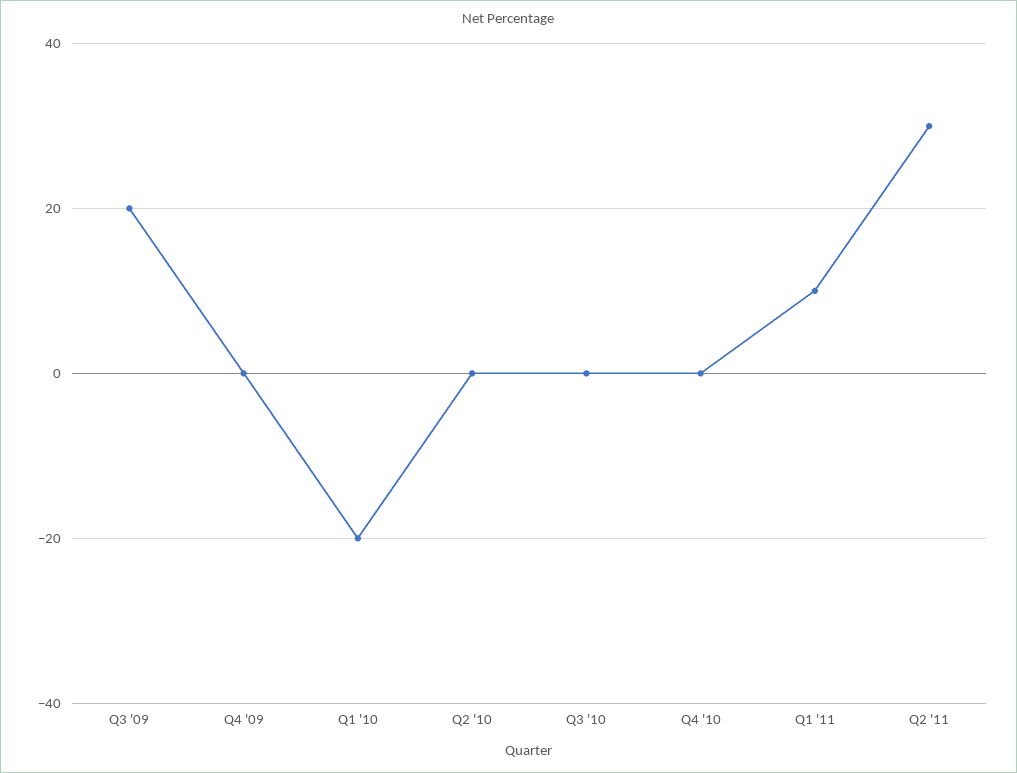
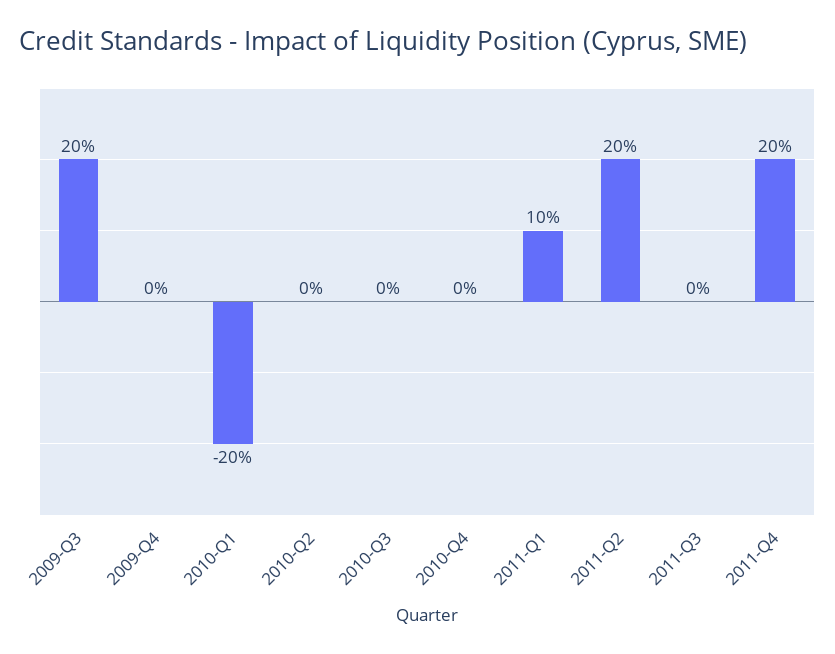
Q2 '11: 30 -> 20
2011-Q3: none -> 0
2011-Q4: none -> 20

